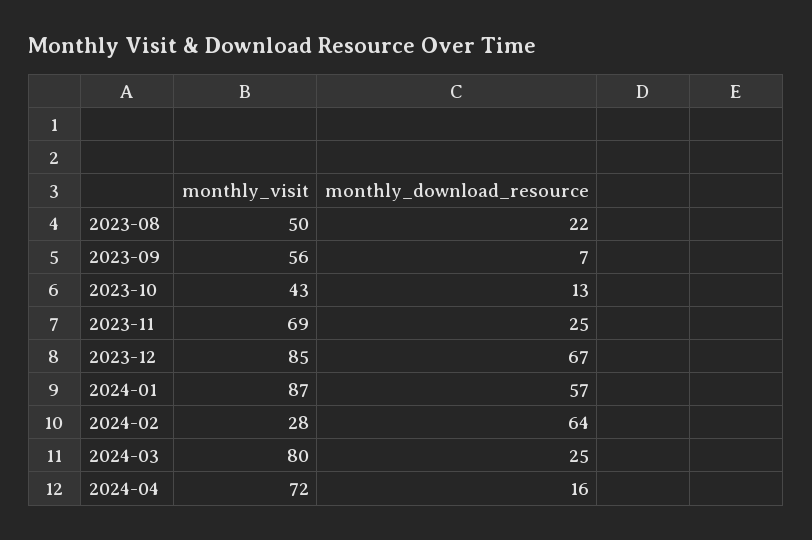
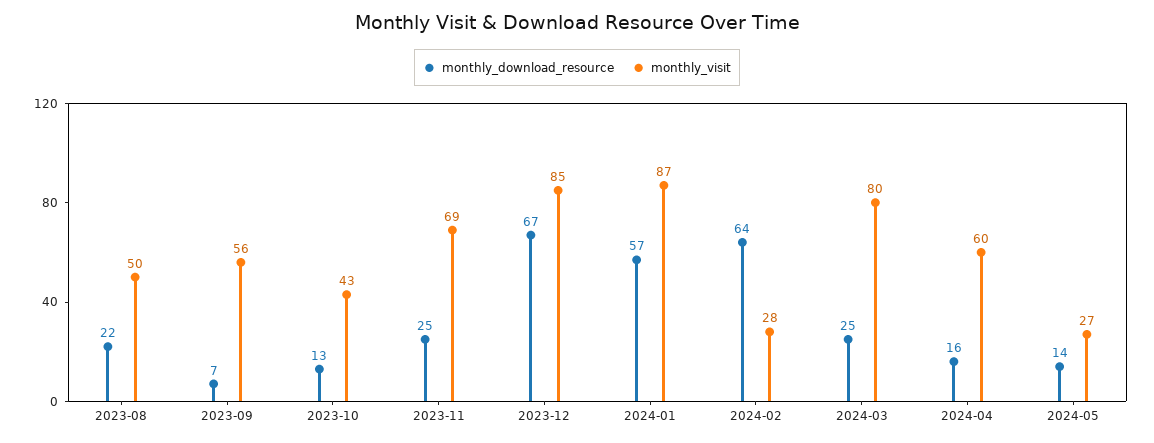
monthly_visit, 2024-04: 72 -> 60
monthly_download_resource, 2024-05: none -> 14
monthly_visit, 2024-05: none -> 27

